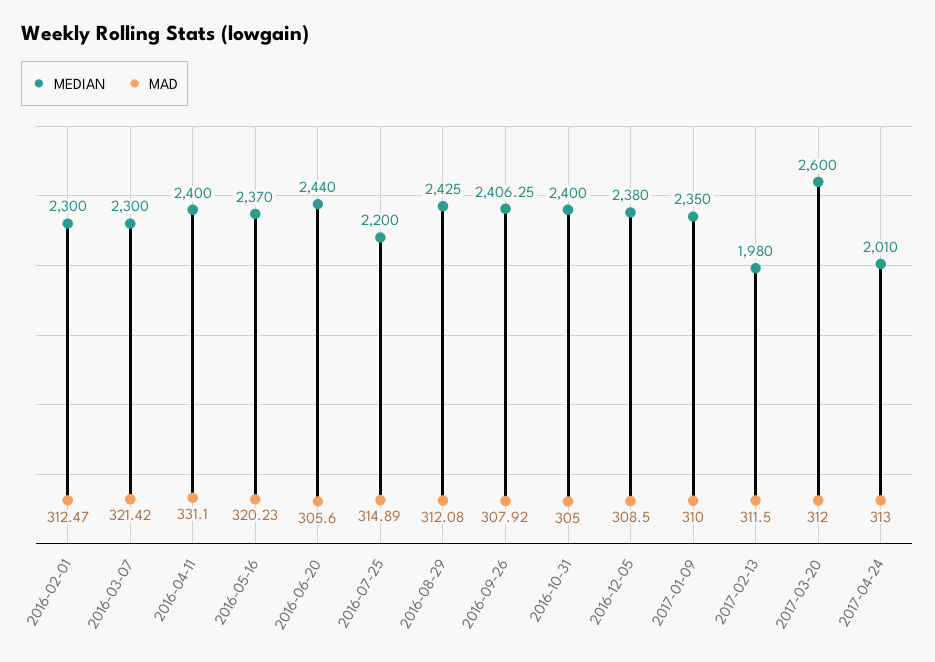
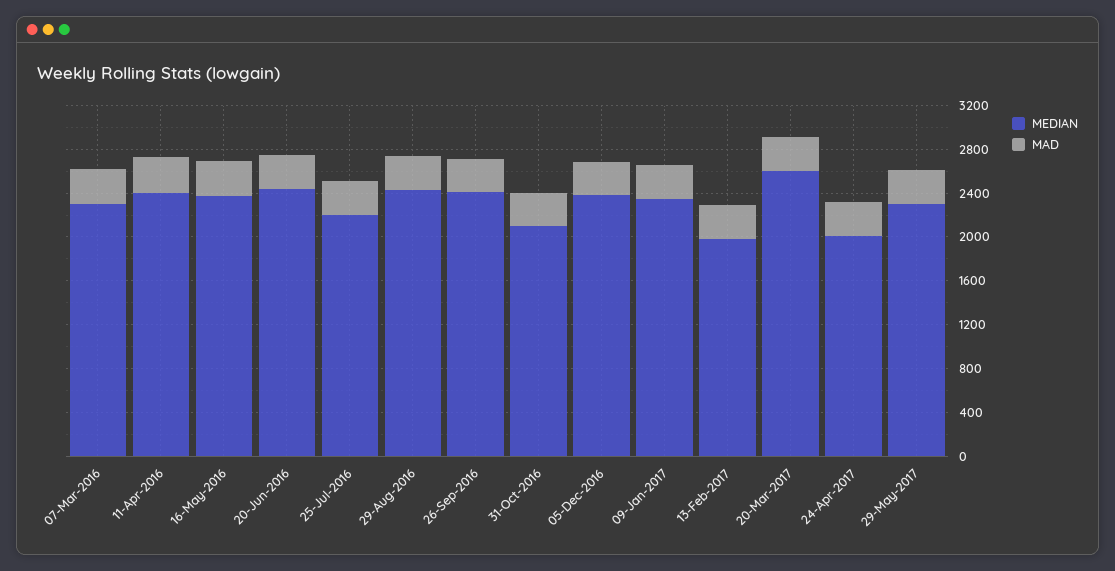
MEDIAN, 2016-02-01: 2300 -> none
MAD, 2016-02-01: 312.47 -> none
MEDIAN, 2016-10-31: 2400 -> 2100
MEDIAN, 29-May-2017: none -> 2300
MAD, 29-May-2017: none -> 300

